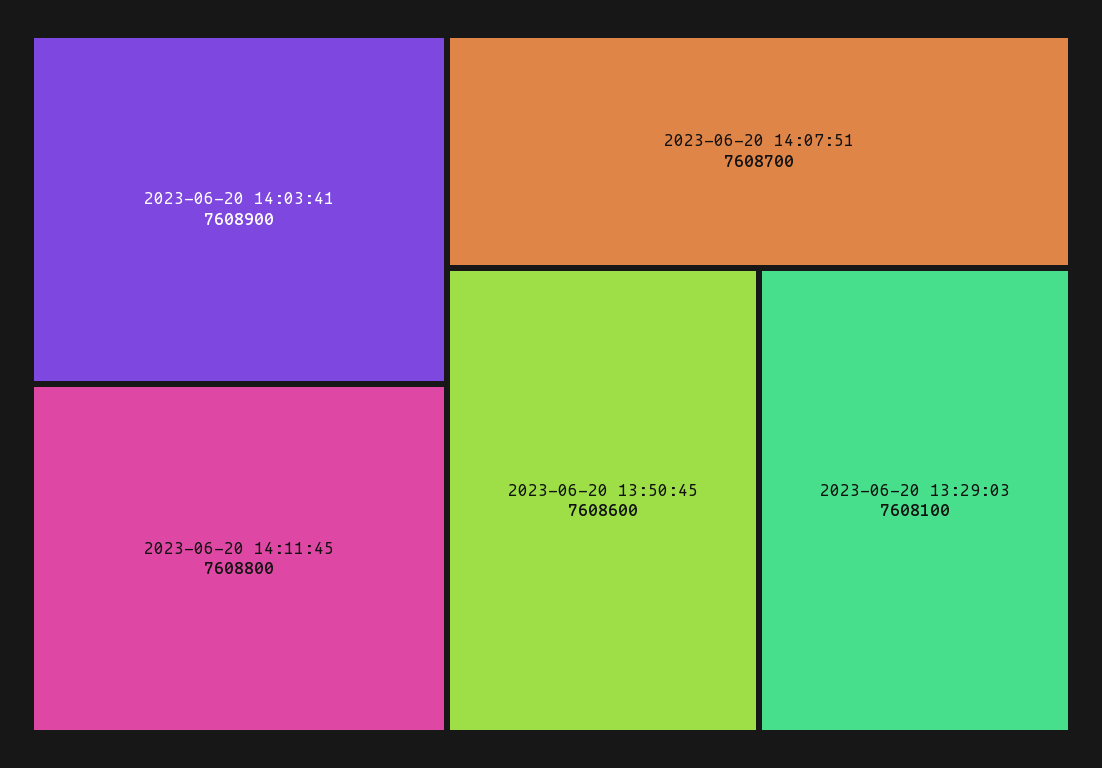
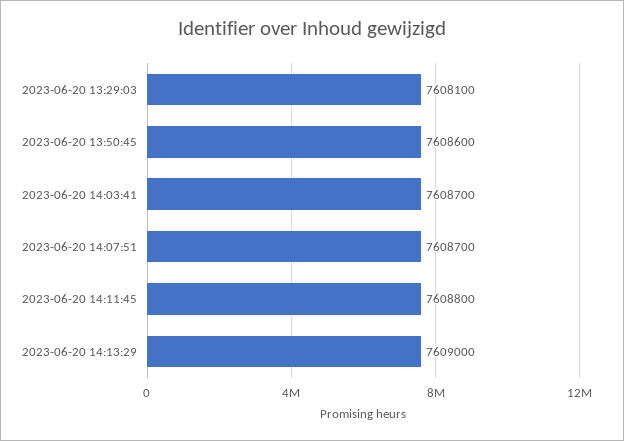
2023-06-20 14:03:41: 7608900 -> 7608700
2023-06-20 14:13:29: none -> 7609000

